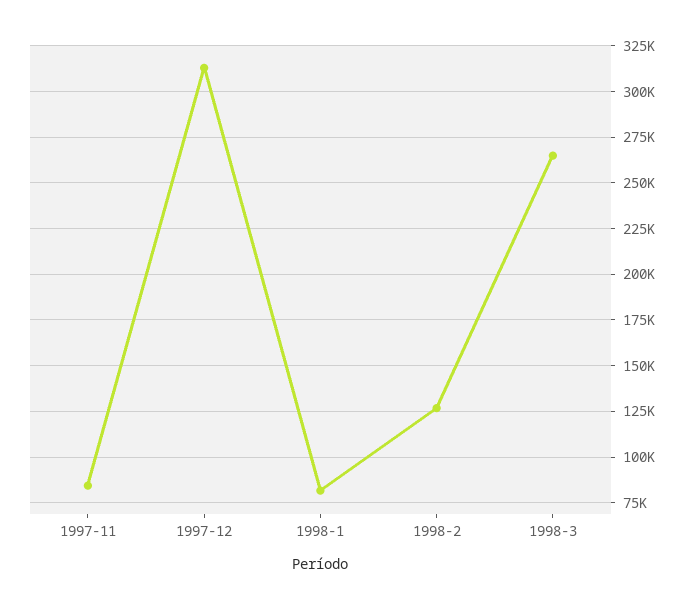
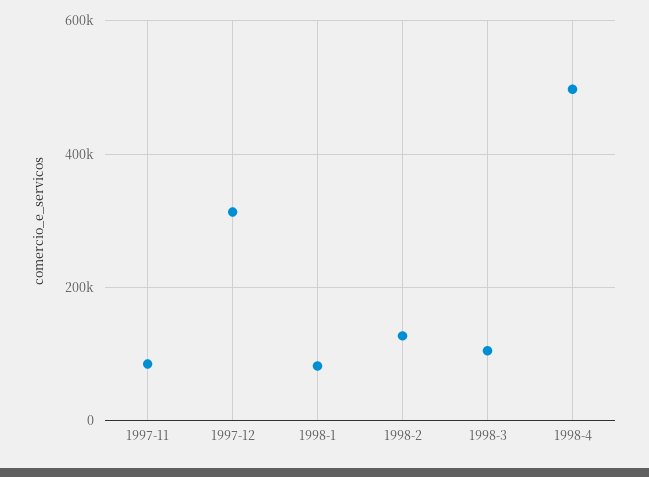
1998-3: 265000 -> 100000
1998-4: none -> 500000

